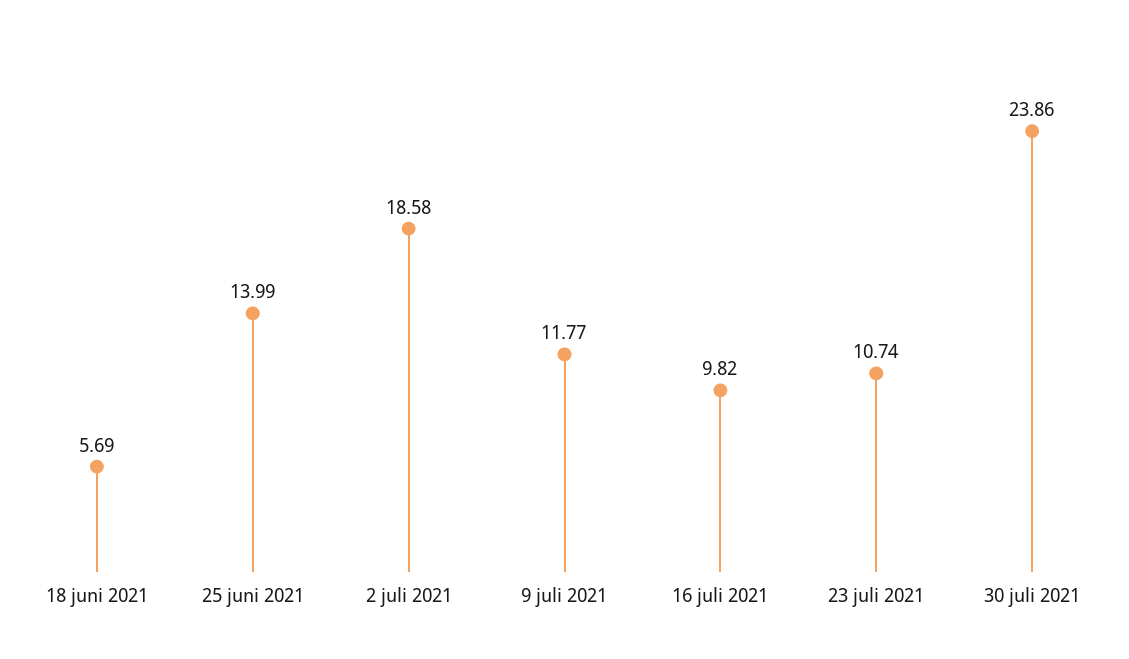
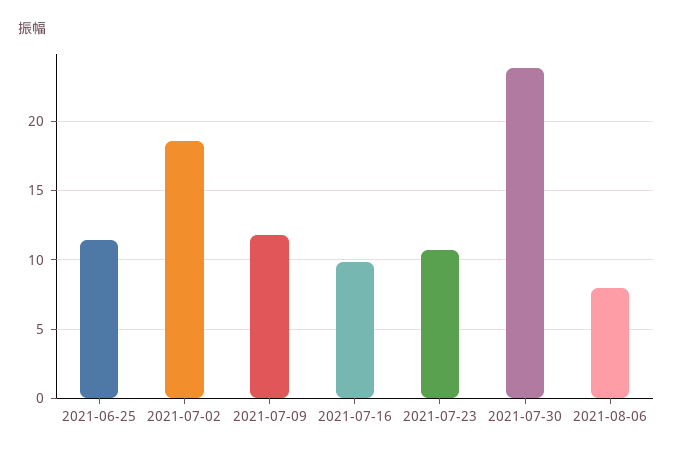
18 juni 2021: 5.69 -> none
25 juni 2021: 13.99 -> 11.5
2021-08-06: none -> 8

